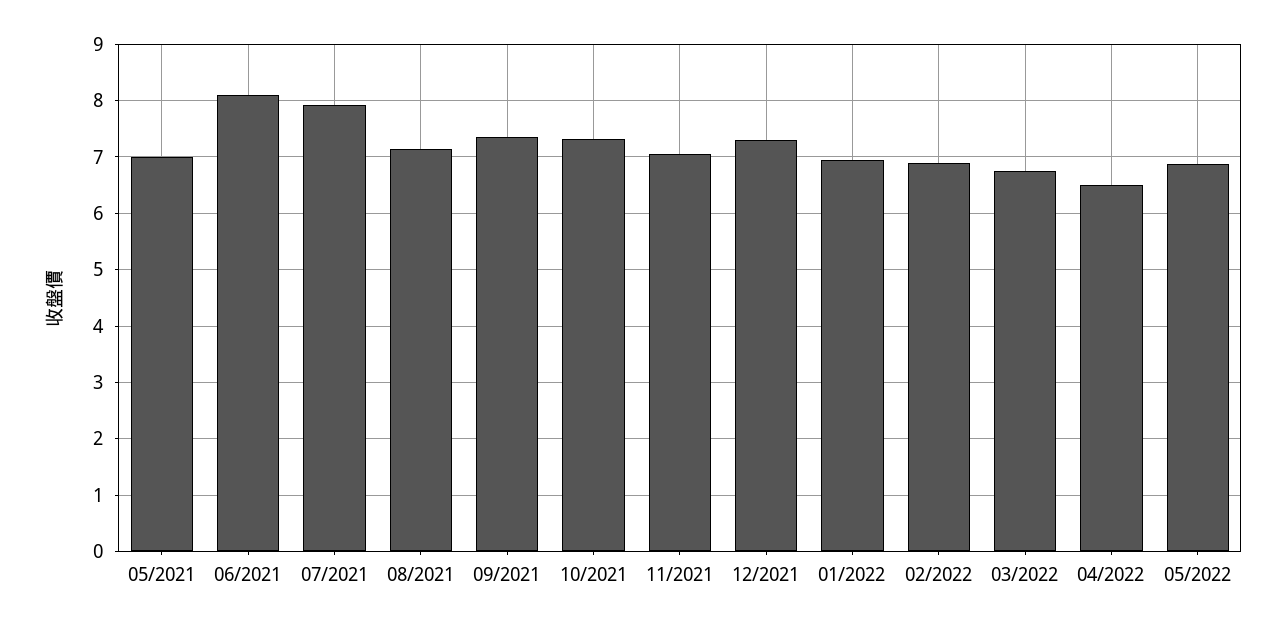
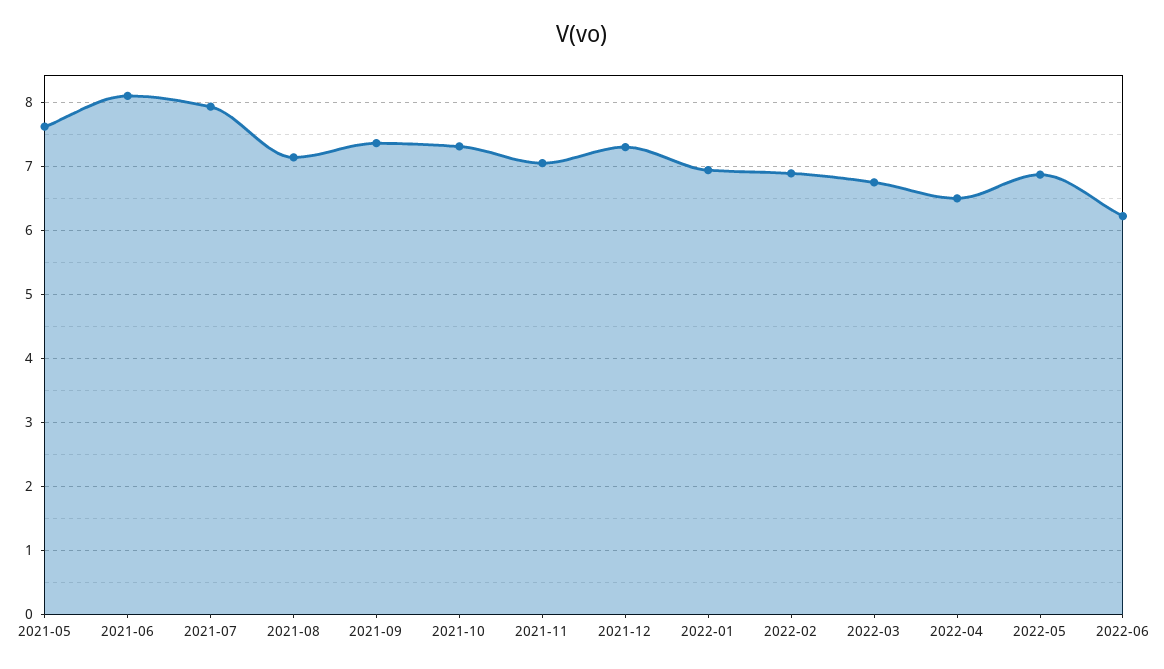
05/2021: 7 -> 7.6
2022-06: none -> 6.2

